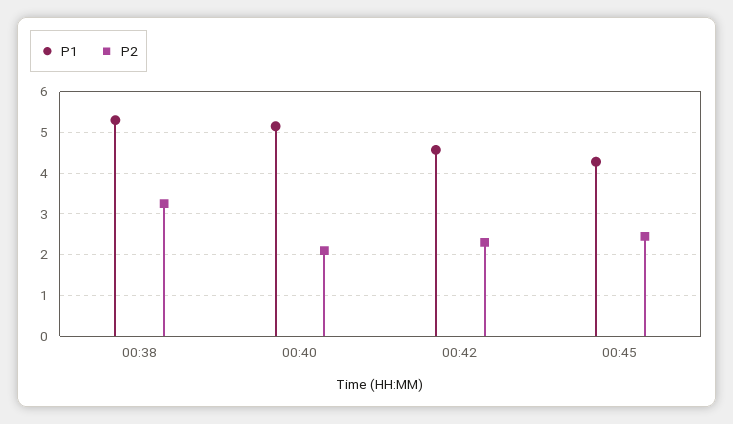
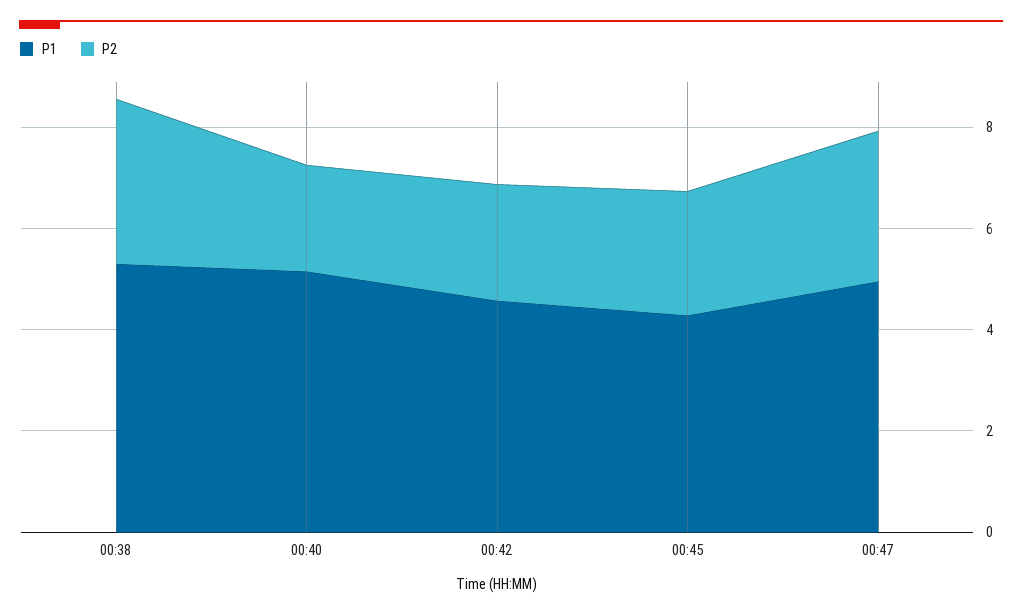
P1, 00:47: none -> 5
P2, 00:47: none -> 3

